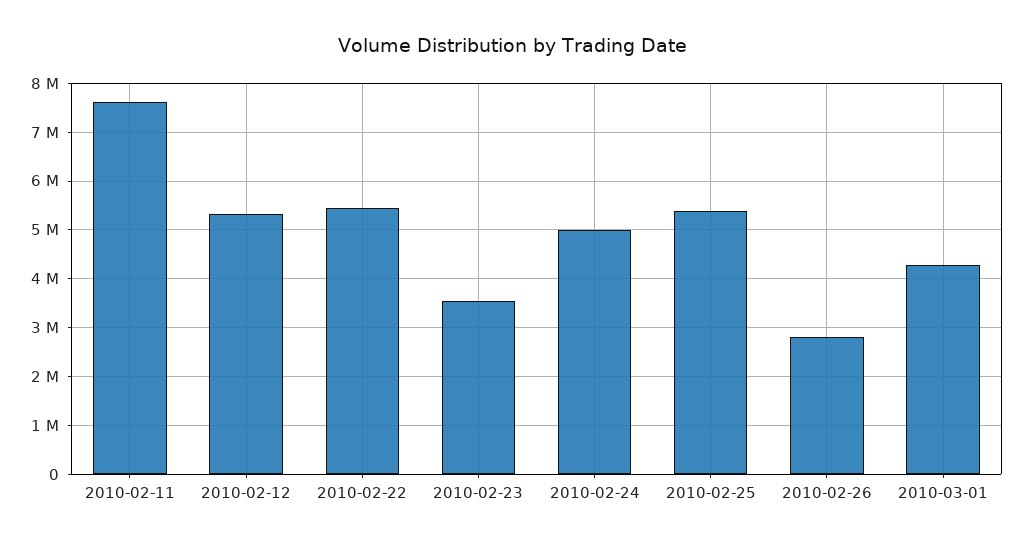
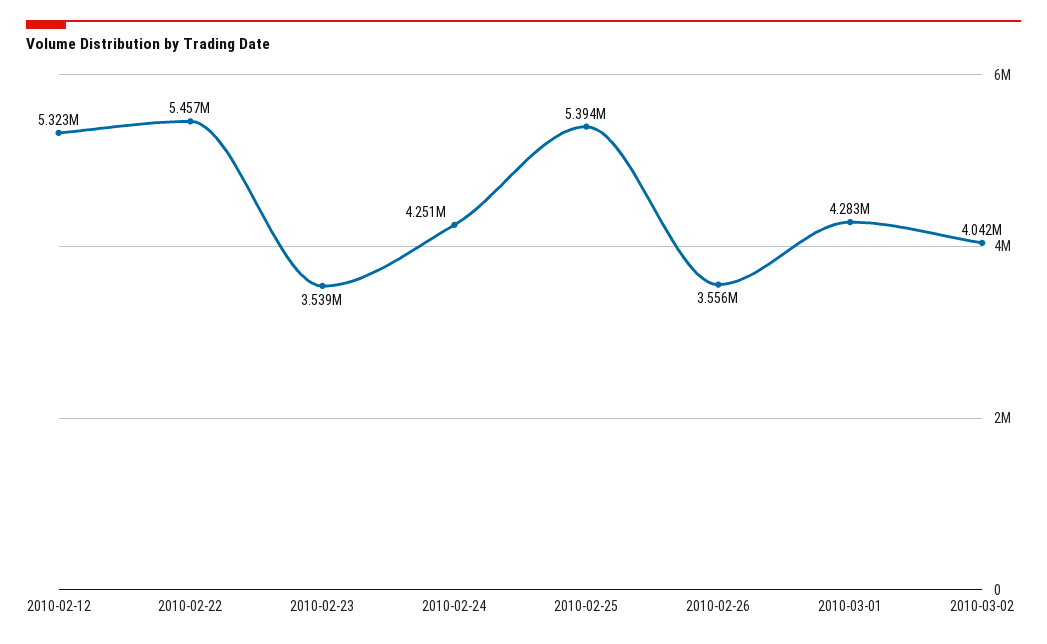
2010-02-11: 7600000 -> none
2010-02-24: 5000000 -> 4251000
2010-02-26: 2800000 -> 3556000
2010-03-02: none -> 4042000

